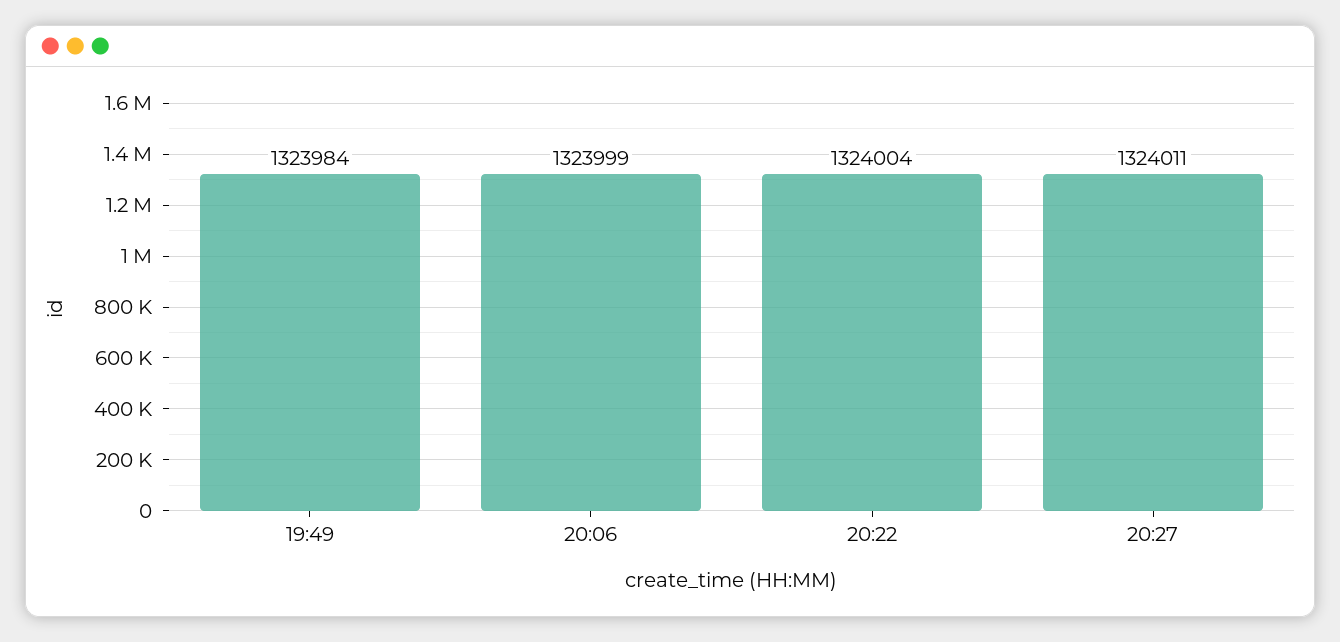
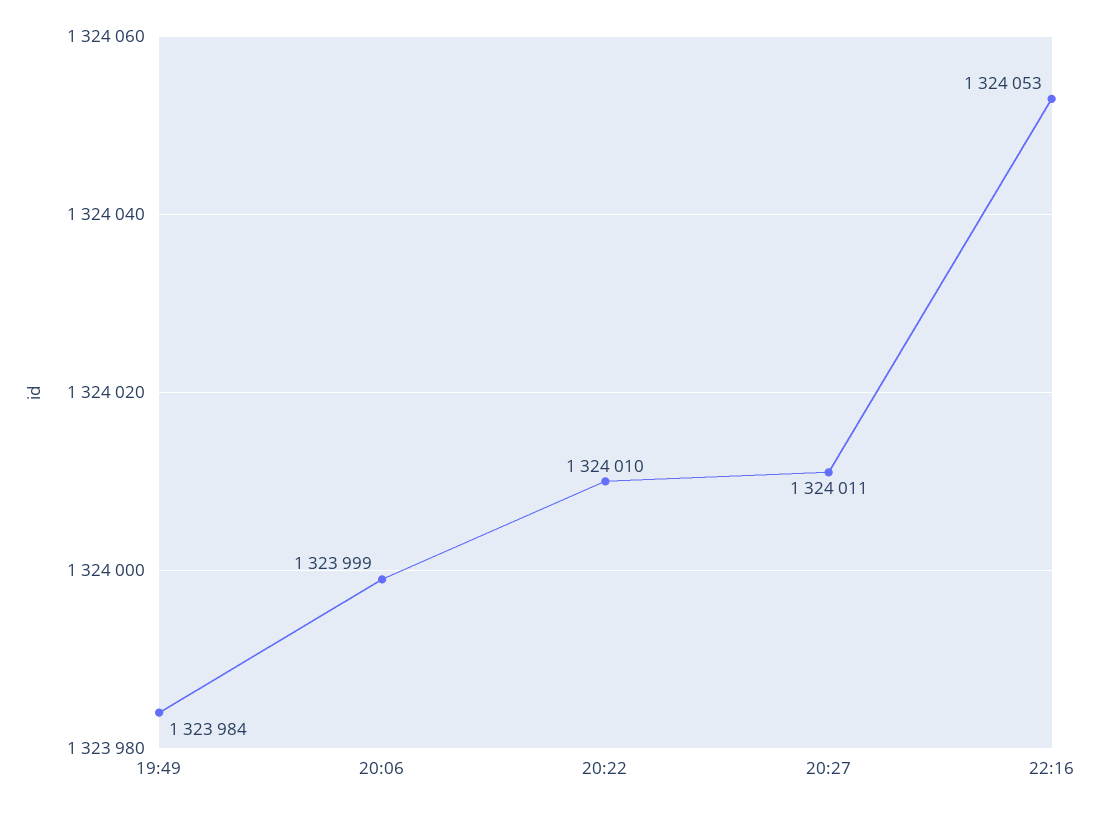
20:22: 1324004 -> 1324010
22:16: none -> 1324053

